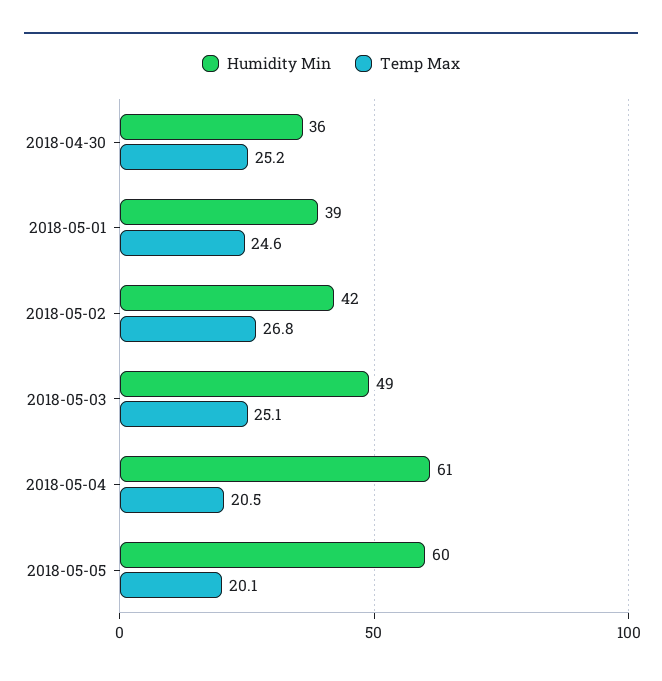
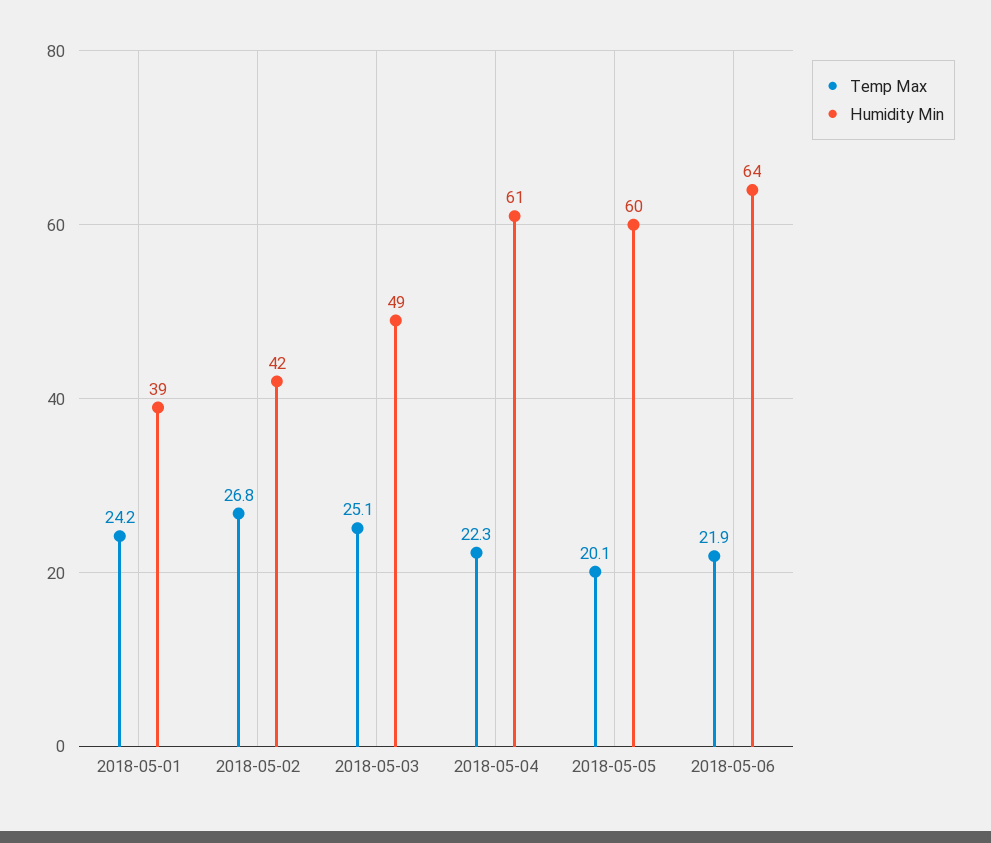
Humidity Min, 2018-04-30: 36 -> none
Temp Max, 2018-04-30: 25.2 -> none
Temp Max, 2018-05-01: 24.6 -> 24.2
Temp Max, 2018-05-04: 20.5 -> 22.3
Temp Max, 2018-05-06: none -> 21.9
Humidity Min, 2018-05-06: none -> 64

